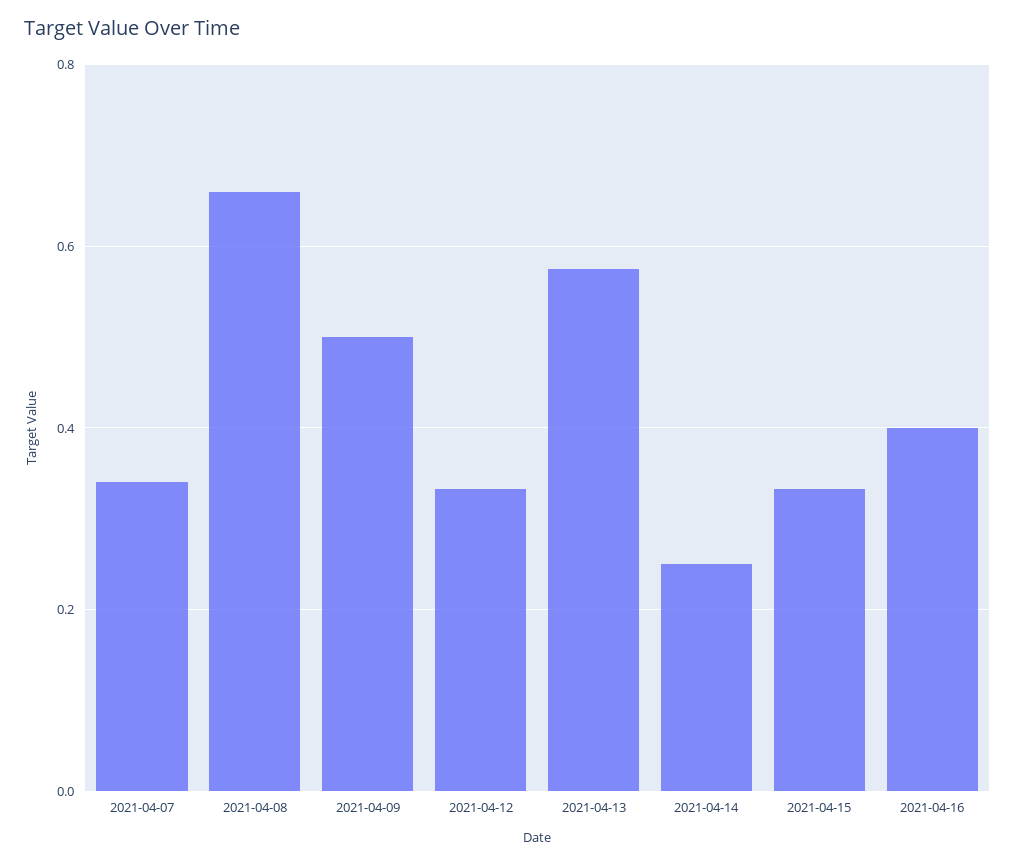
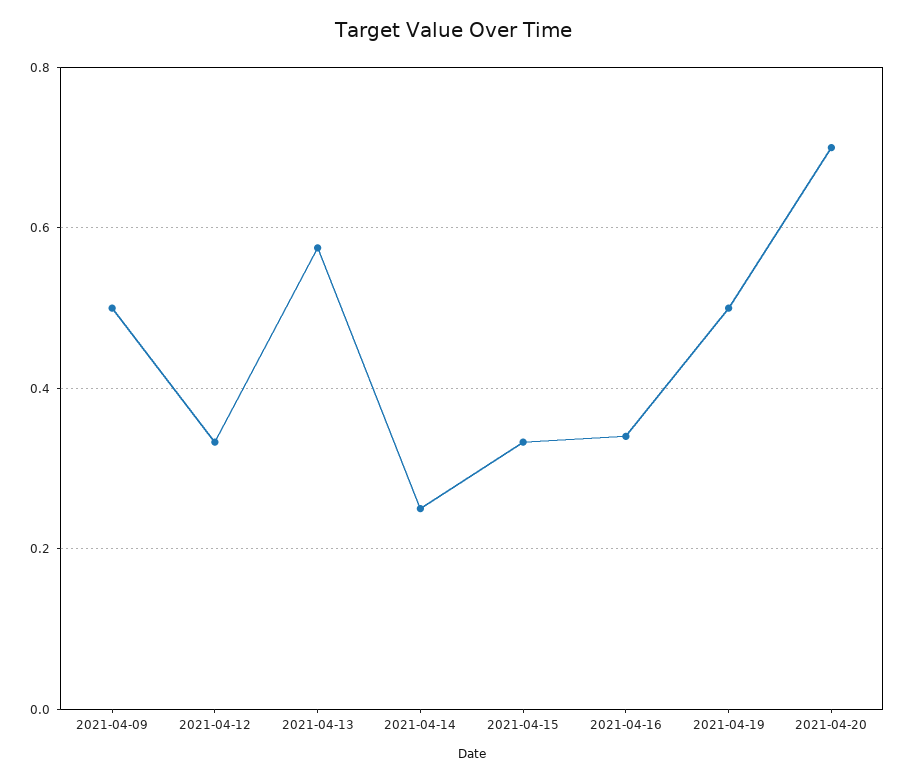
2021-04-07: 0.34 -> none
2021-04-08: 0.66 -> none
2021-04-16: 0.4 -> 0.34
2021-04-19: none -> 0.5
2021-04-20: none -> 0.7

